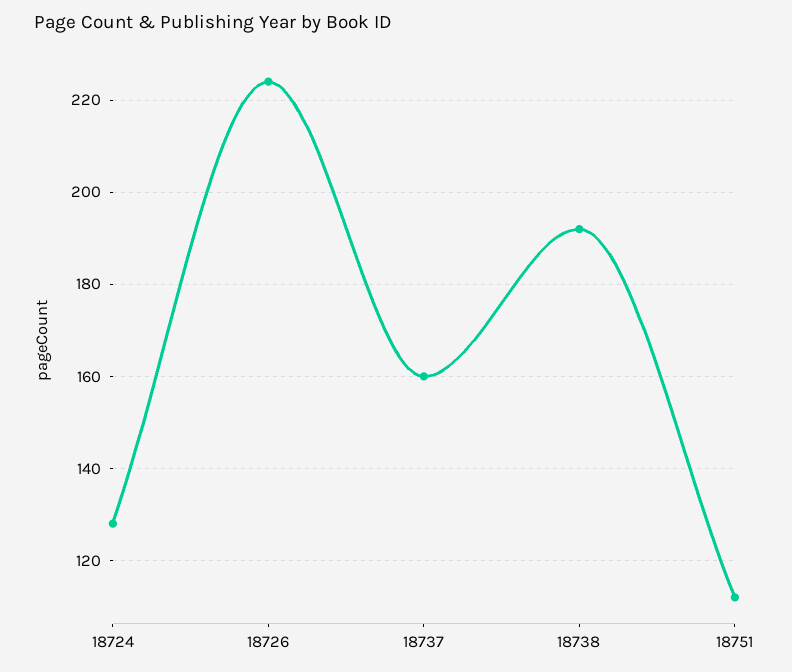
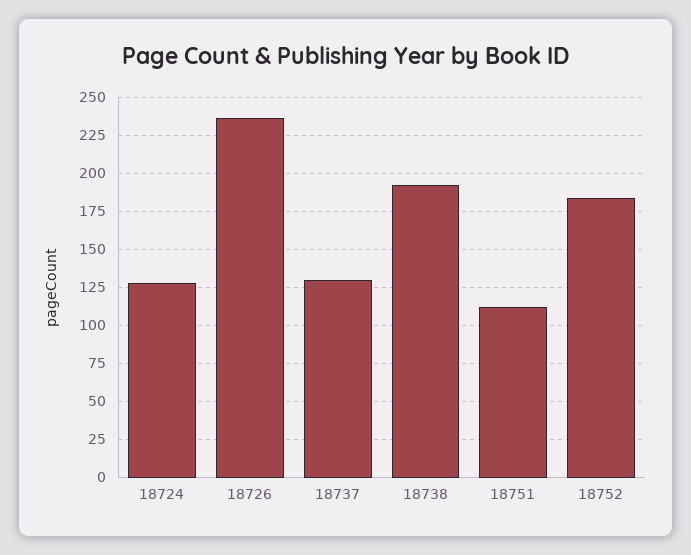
18726: 225 -> 235
18737: 160 -> 130
18752: none -> 185

